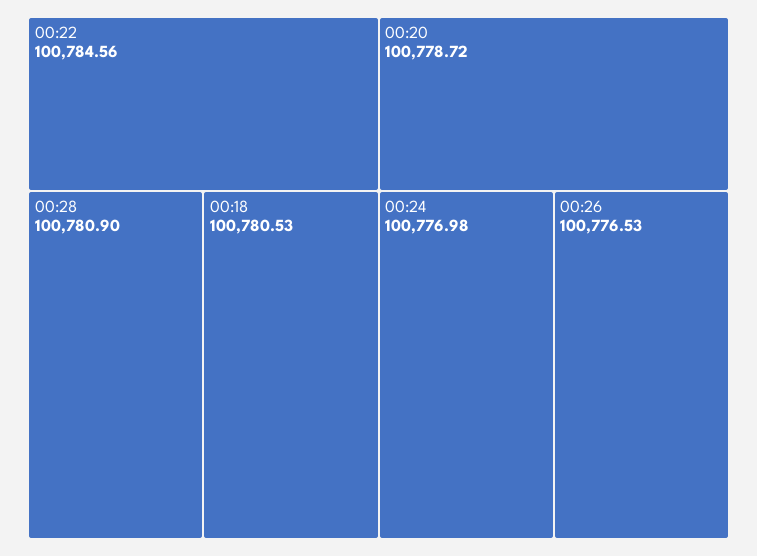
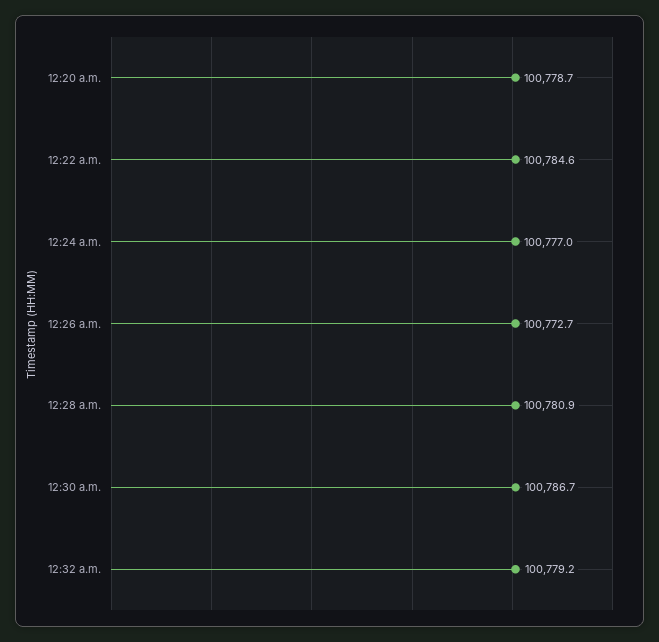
00:18: 100780.53 -> none
00:26: 100776.53 -> 100772.7
12:30 a.m.: none -> 100786.7
12:32 a.m.: none -> 100779.2

